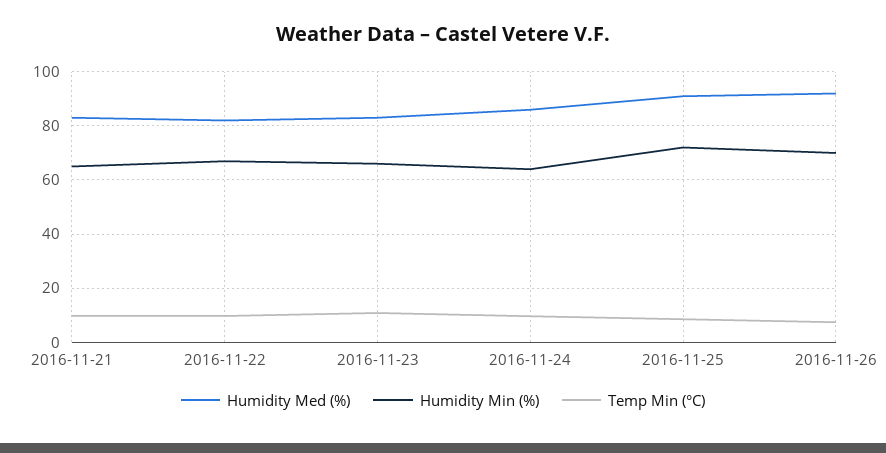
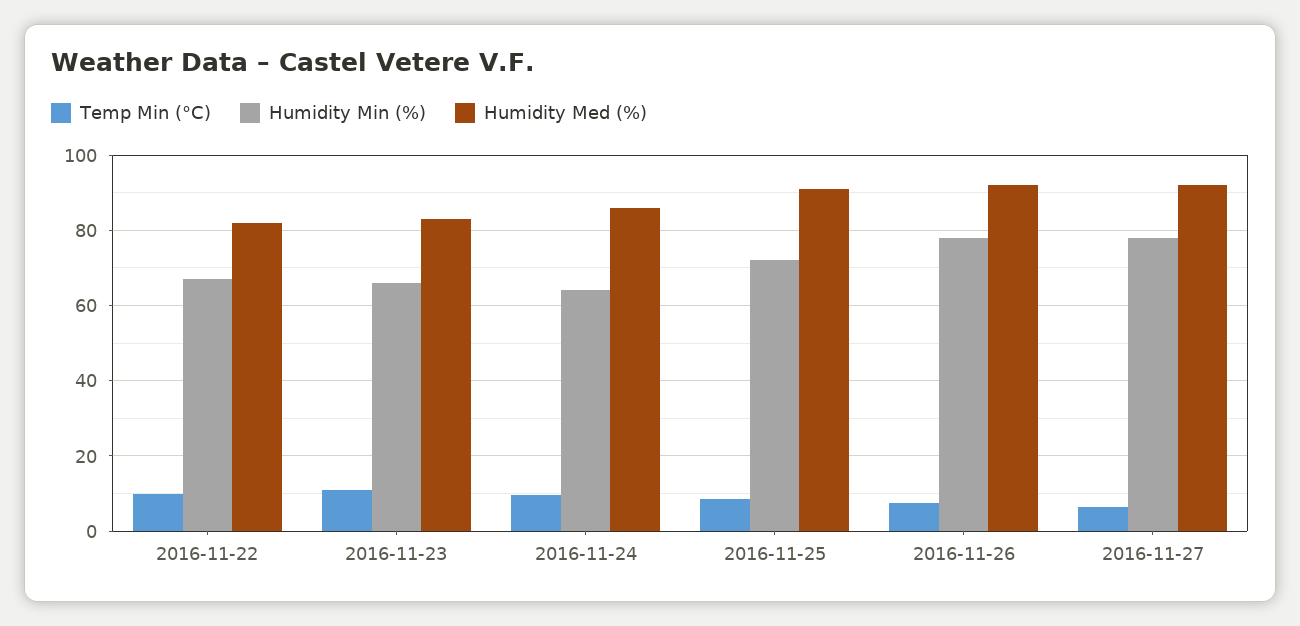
Humidity Med (%), 2016-11-21: 82.5 -> none
Humidity Min (%), 2016-11-21: 65 -> none
Temp Min (°C), 2016-11-21: 10 -> none
Humidity Min (%), 2016-11-26: 70 -> 78
Temp Min (°C), 2016-11-27: none -> 6
Humidity Min (%), 2016-11-27: none -> 78
Humidity Med (%), 2016-11-27: none -> 92

